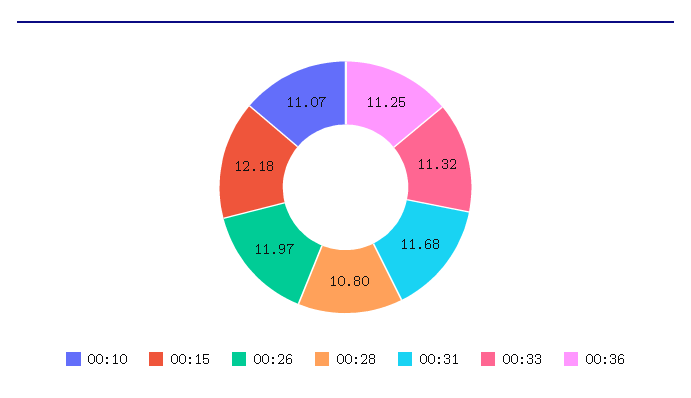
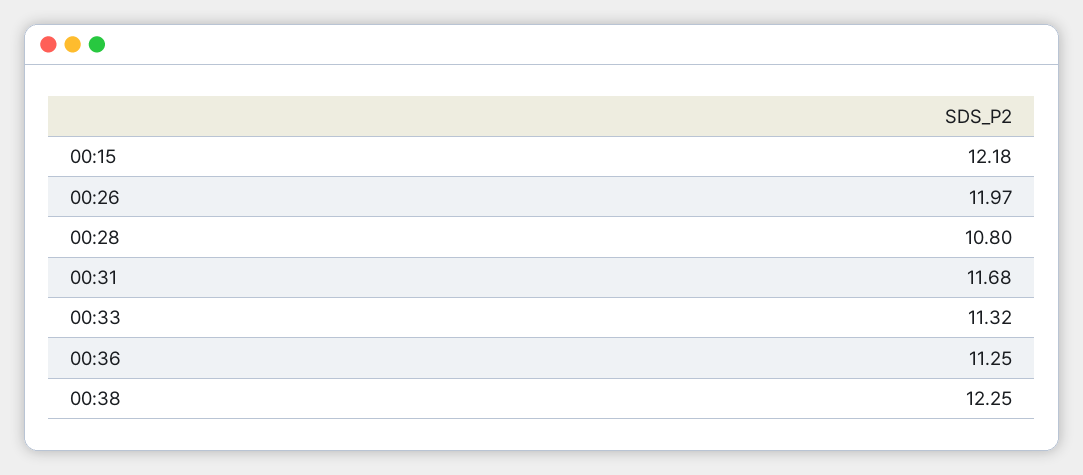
00:10: 11.07 -> none
00:38: none -> 12.25

